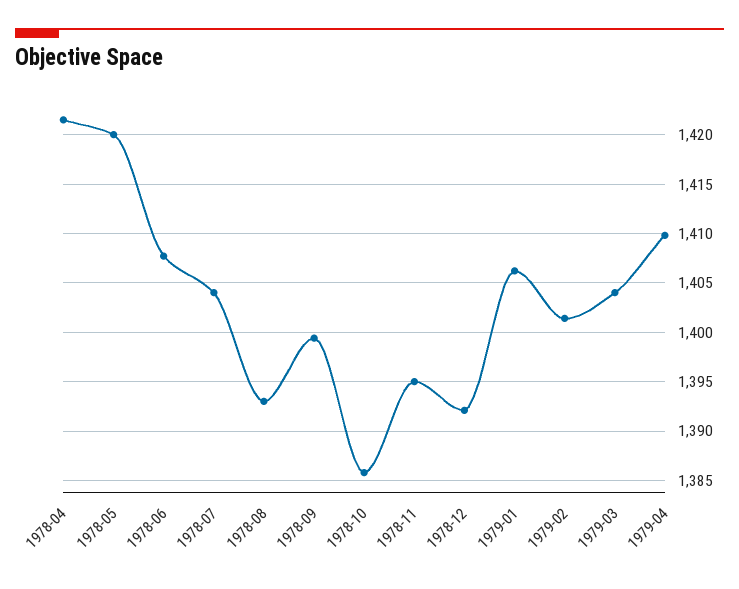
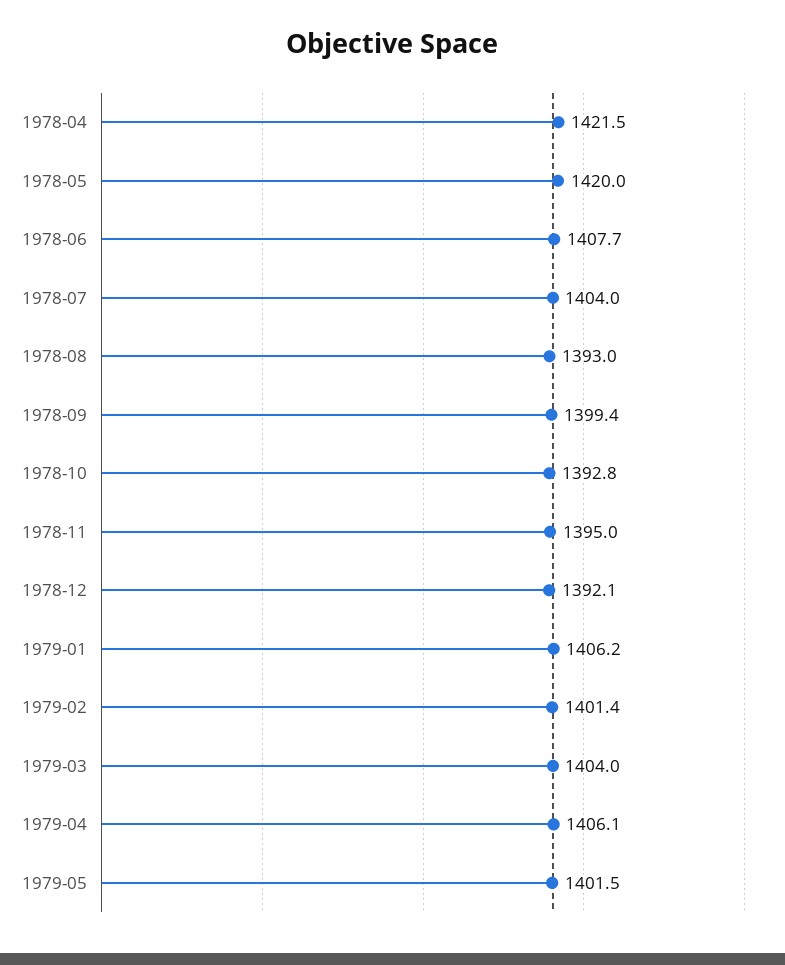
1978-10: 1386 -> 1392.8
1979-04: 1410 -> 1406.1
1979-05: none -> 1401.5

